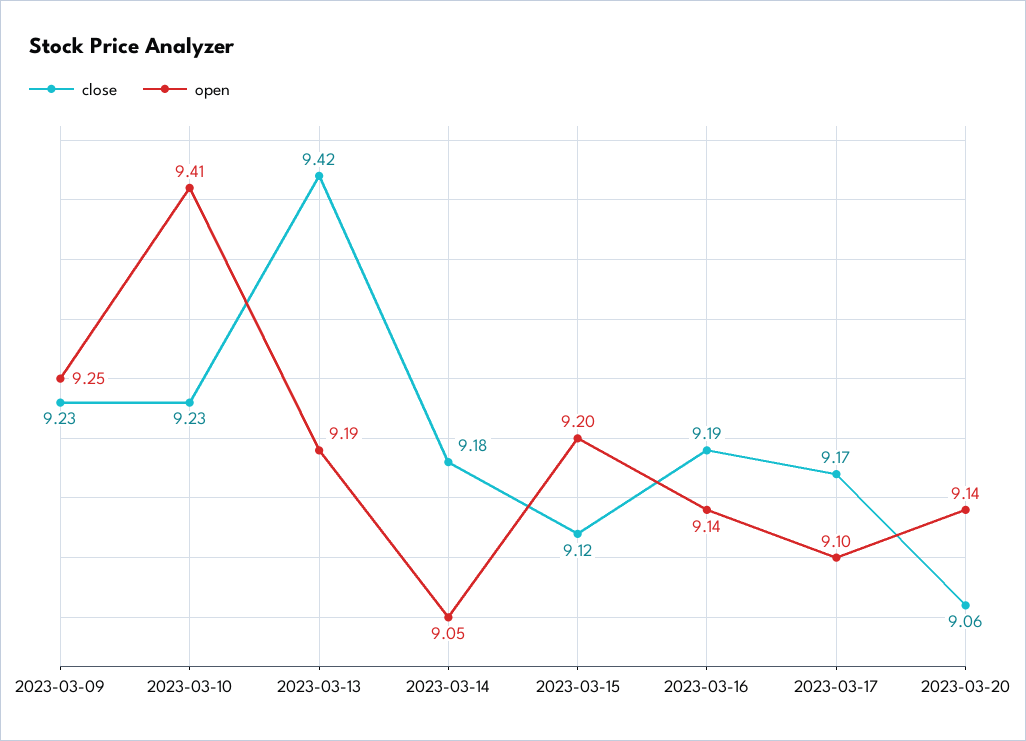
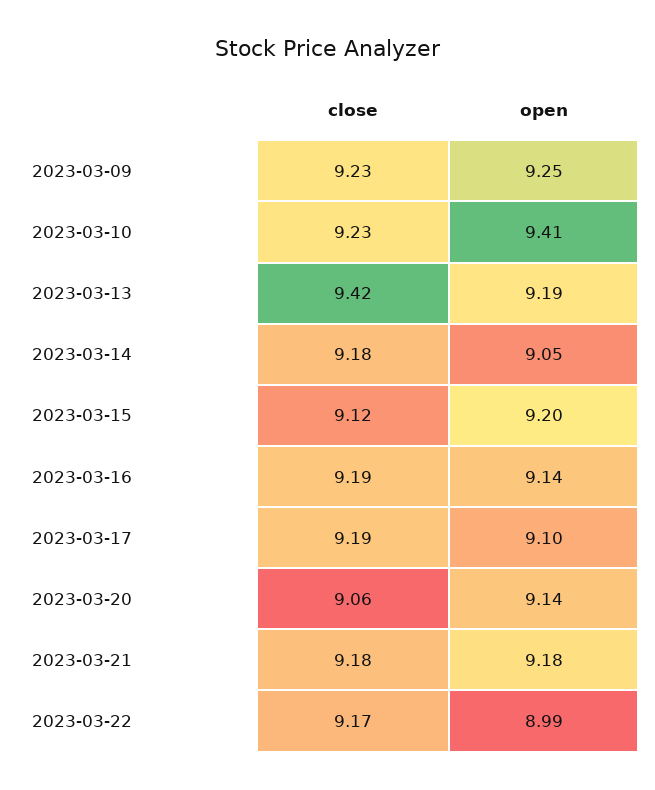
close, 2023-03-17: 9.17 -> 9.19
close, 2023-03-21: none -> 9.18
open, 2023-03-21: none -> 9.18
close, 2023-03-22: none -> 9.17
open, 2023-03-22: none -> 8.99

